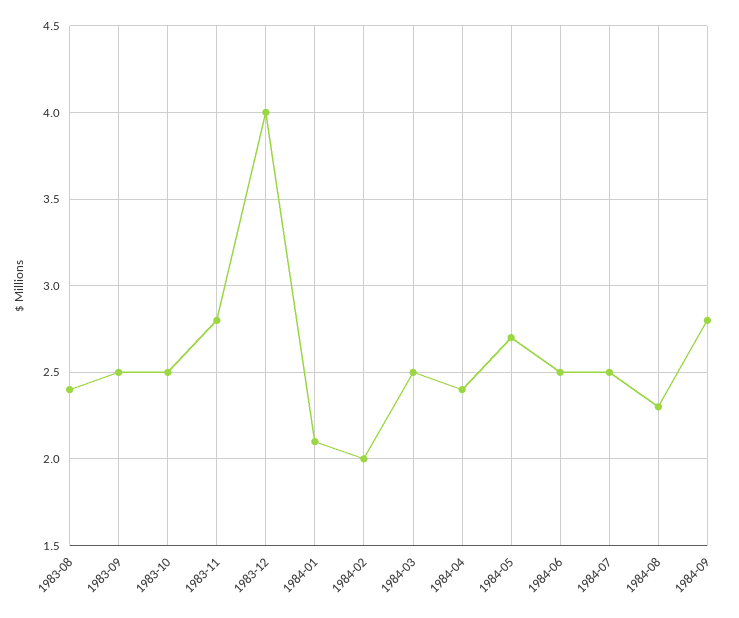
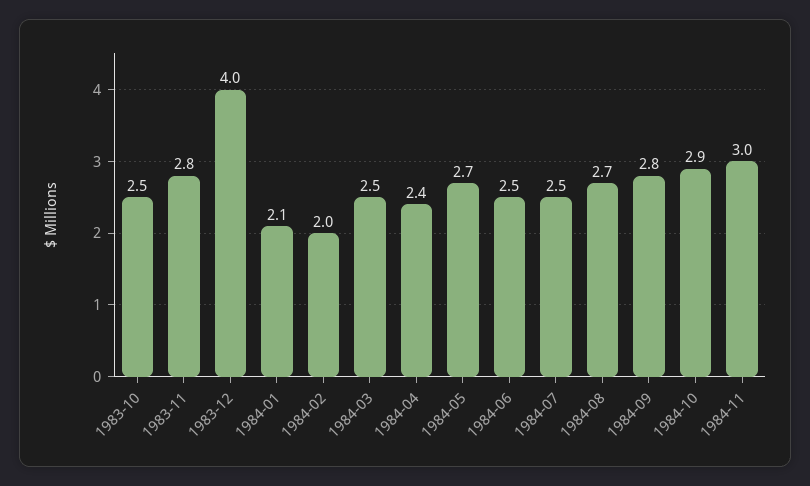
1983-08: 2.4 -> none
1983-09: 2.5 -> none
1984-08: 2.3 -> 2.7
1984-10: none -> 2.9
1984-11: none -> 3

